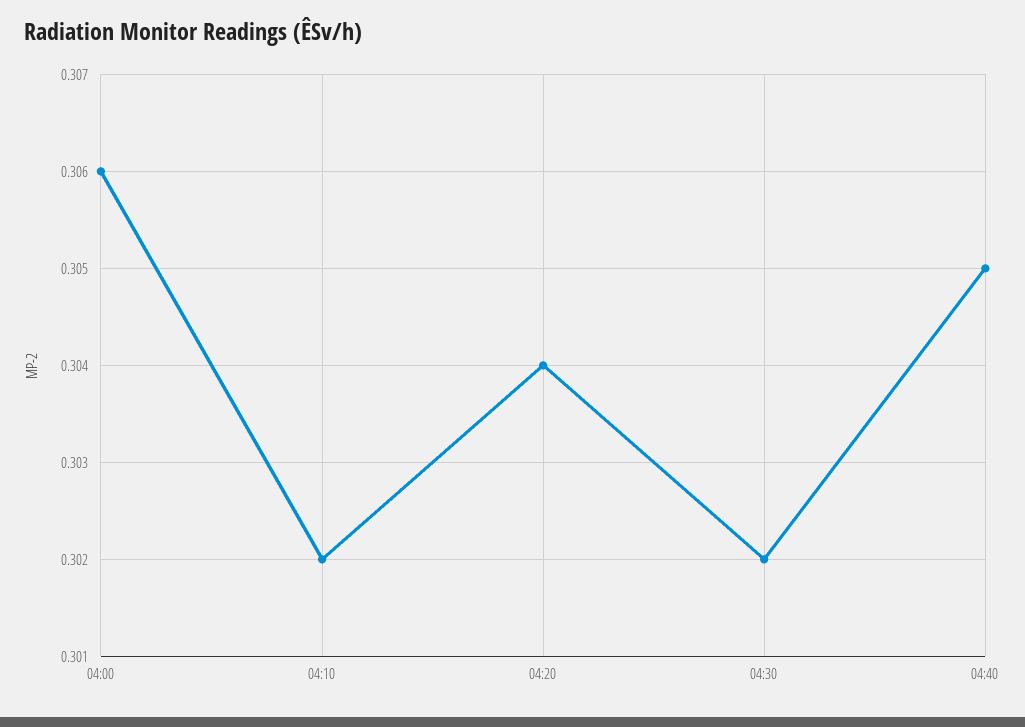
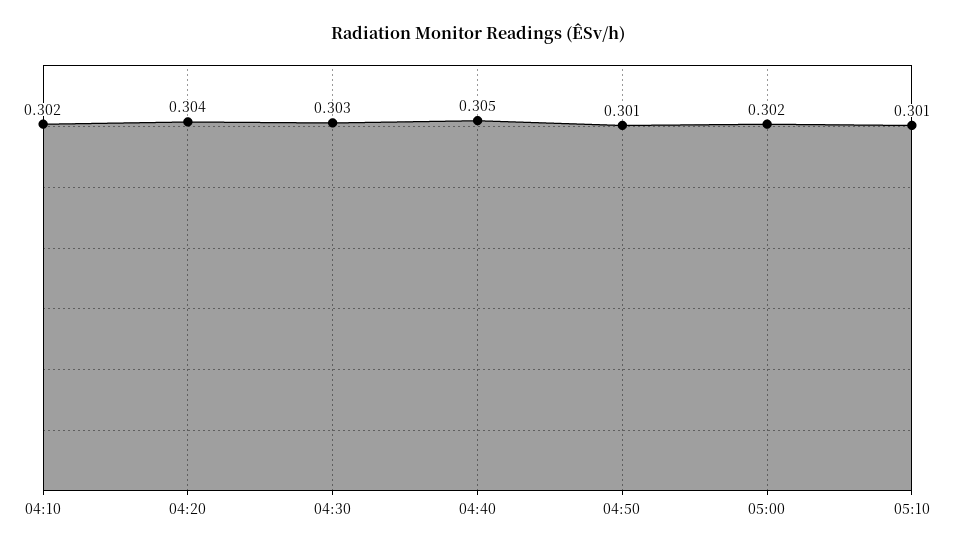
04:00: 0.306 -> none
04:30: 0.302 -> 0.303
04:50: none -> 0.301
05:00: none -> 0.302
05:10: none -> 0.301

